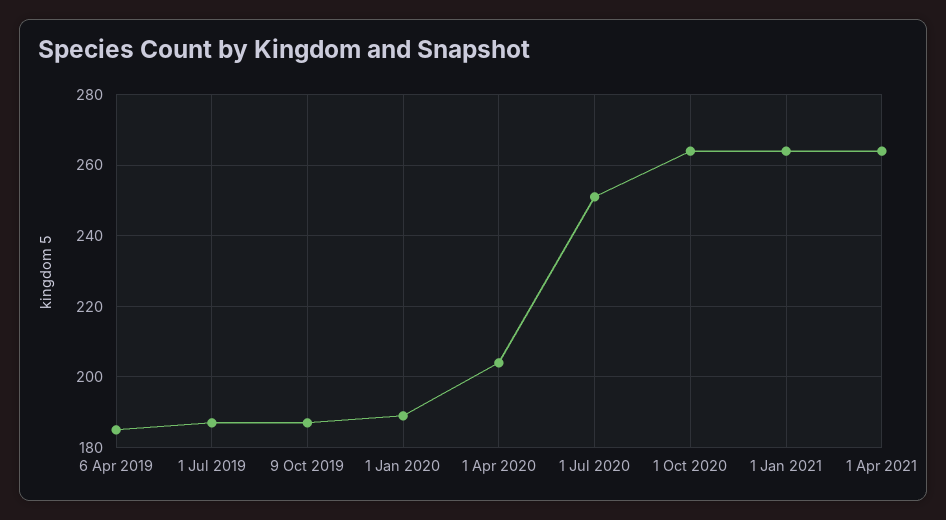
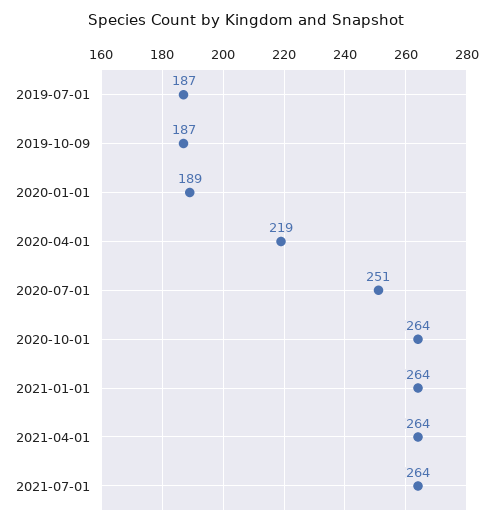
6 Apr 2019: 185 -> none
1 Apr 2020: 205 -> 219
2021-07-01: none -> 264

